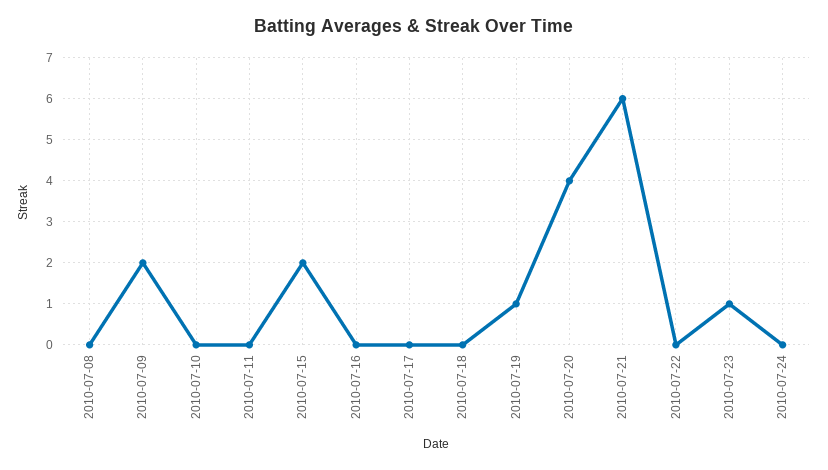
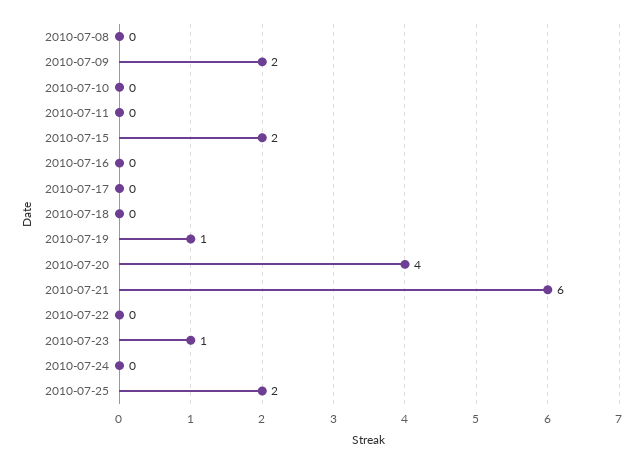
2010-07-25: none -> 2

